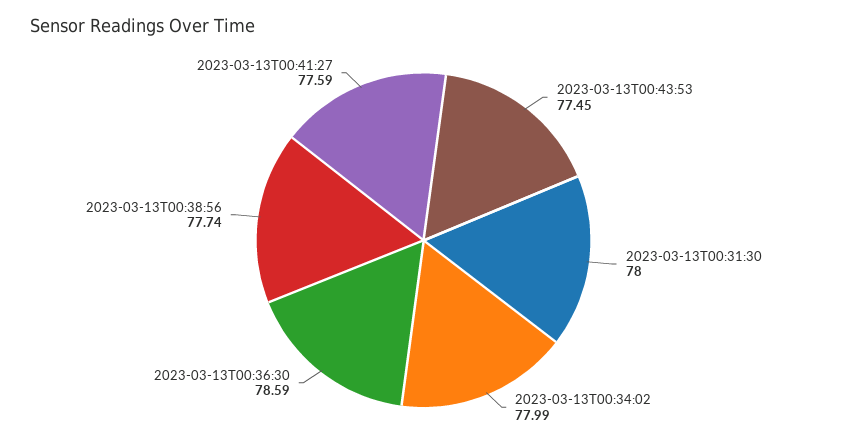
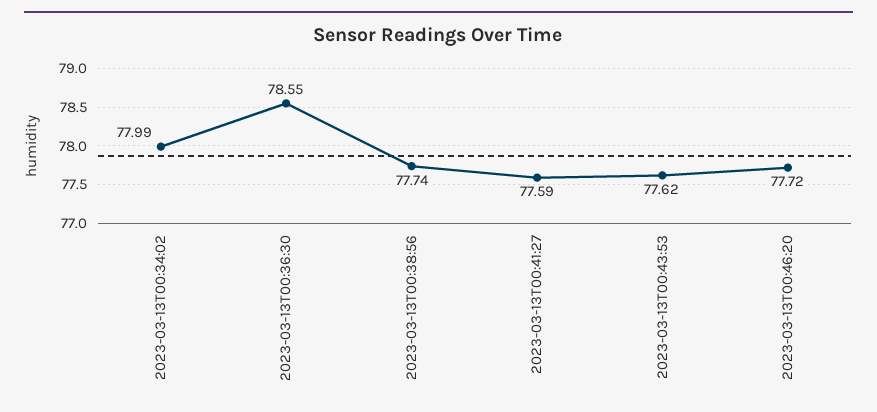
2023-03-13T00:43:53: 77.45 -> 77.62
2023-03-13T00:31:30: 78 -> none
2023-03-13T00:36:30: 78.59 -> 78.55
2023-03-13T00:46:20: none -> 77.72

